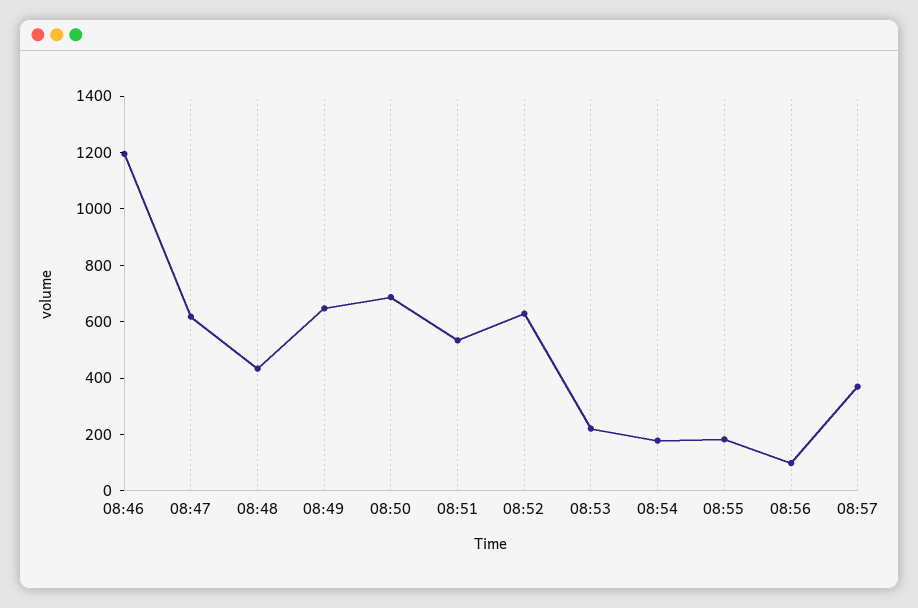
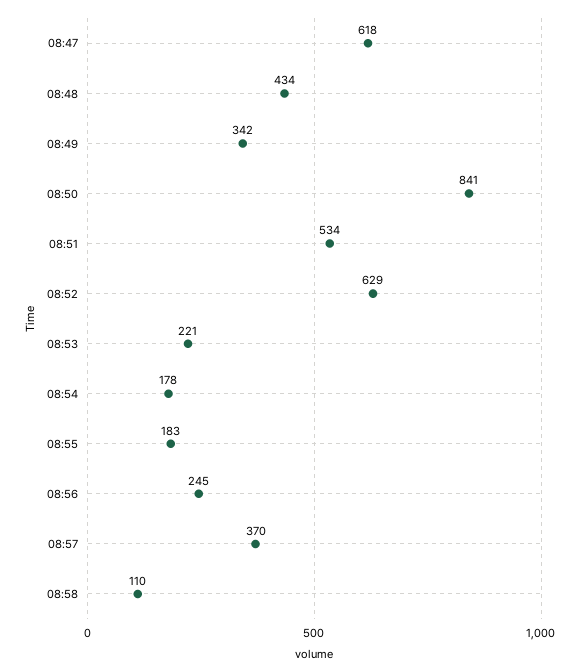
08:46: 1200 -> none
08:49: 650 -> 342
08:50: 700 -> 841
08:56: 100 -> 245
08:58: none -> 110

